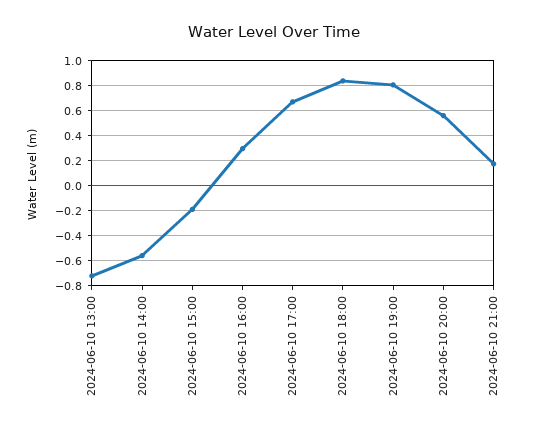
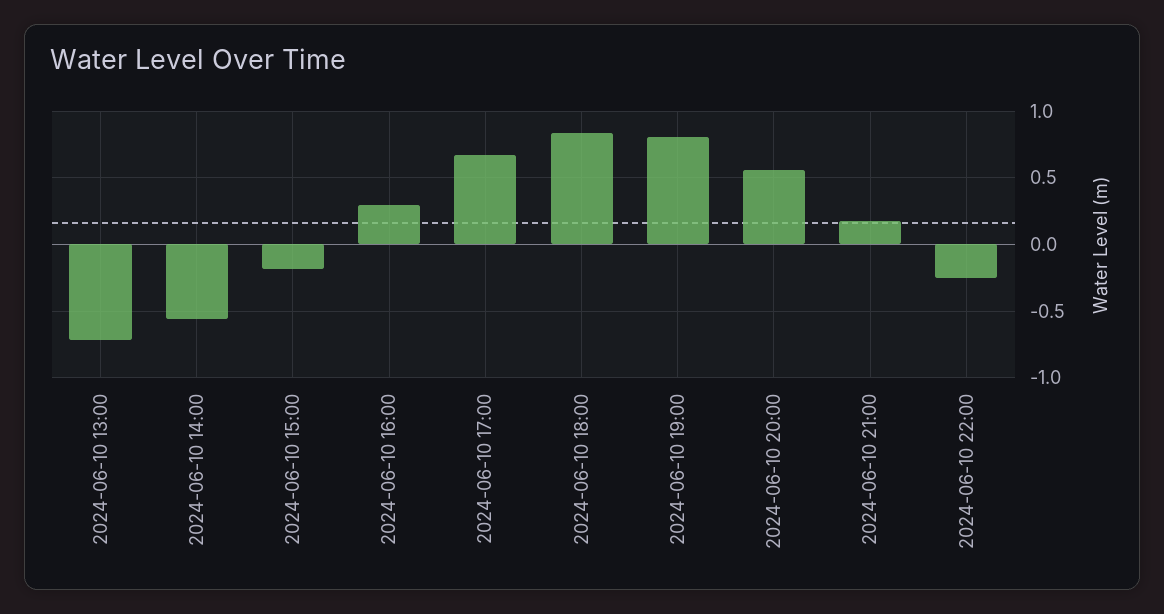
2024-06-10 22:00: none -> -0.25

